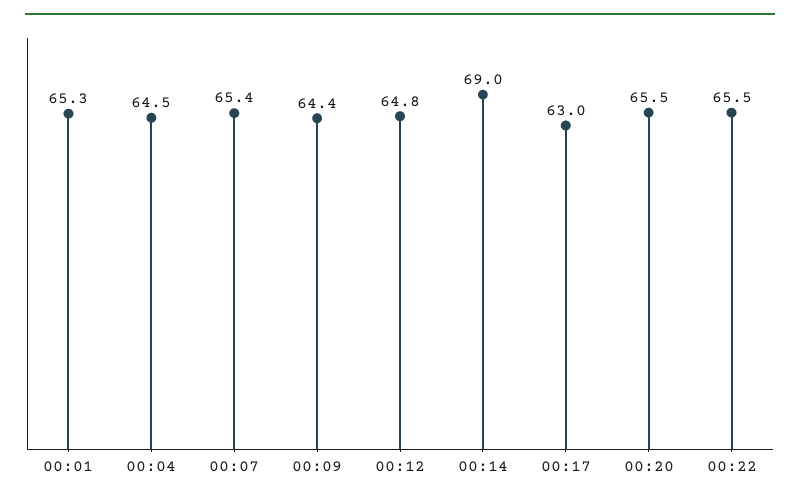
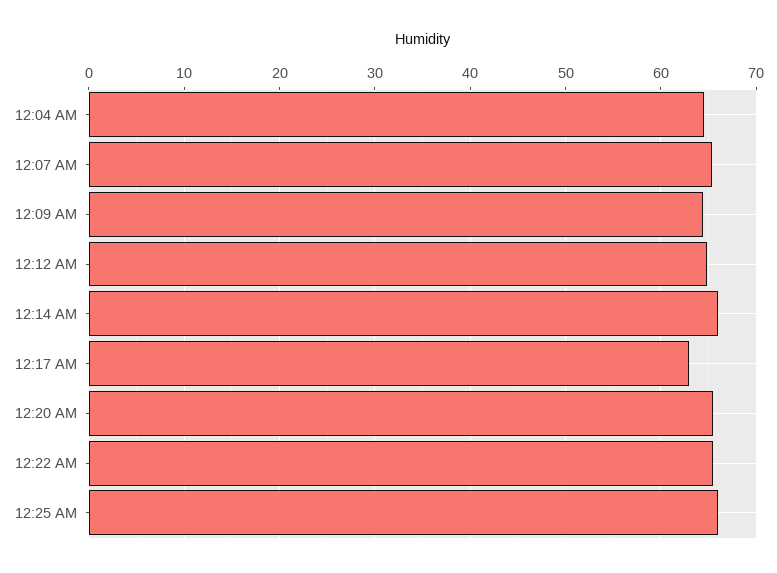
00:01: 65.3 -> none
00:14: 69 -> 66
12:25 AM: none -> 66

